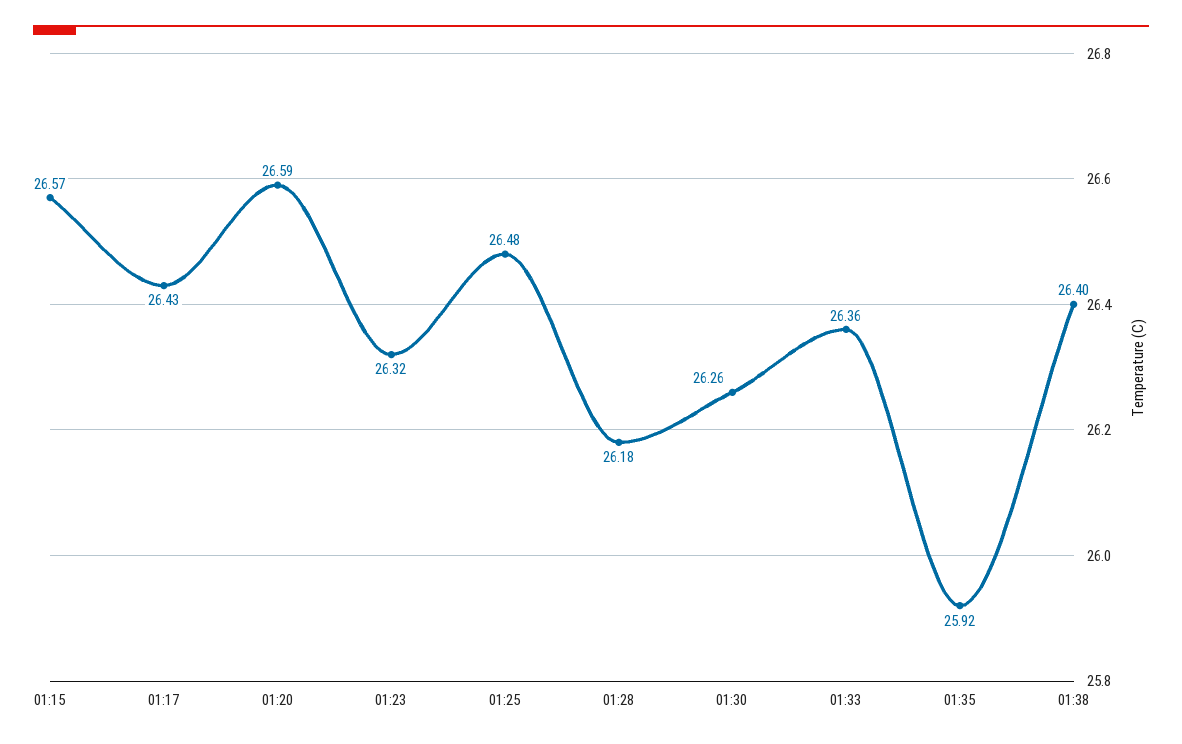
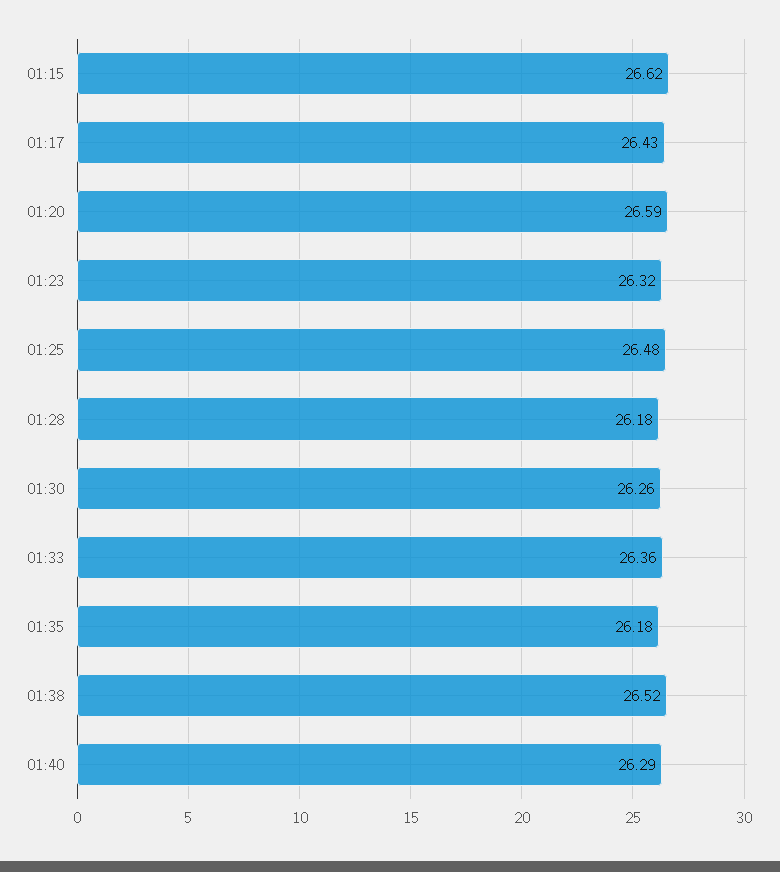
01:15: 26.57 -> 26.62
01:35: 25.92 -> 26.18
01:38: 26.4 -> 26.52
01:40: none -> 26.29

